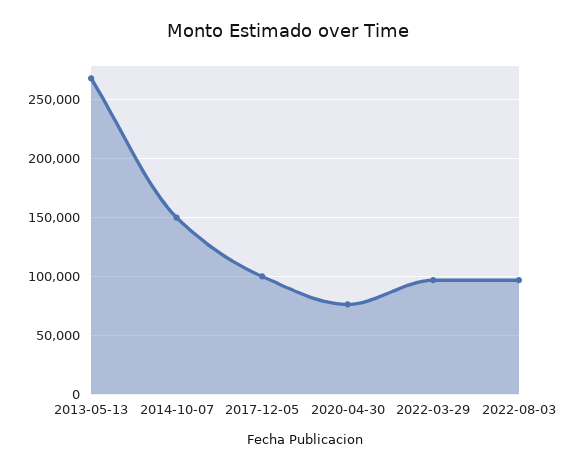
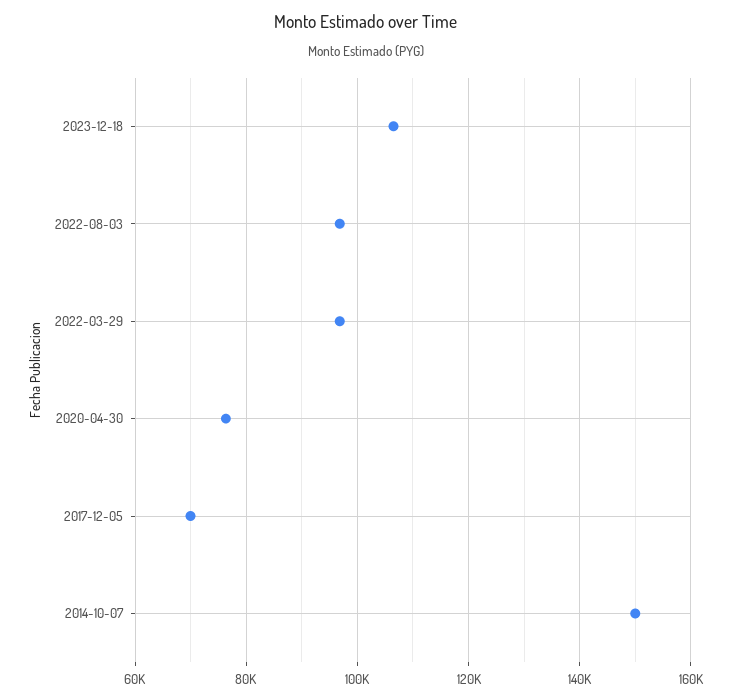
2013-05-13: 270000 -> none
2017-12-05: 100000 -> 70000
2023-12-18: none -> 106000

